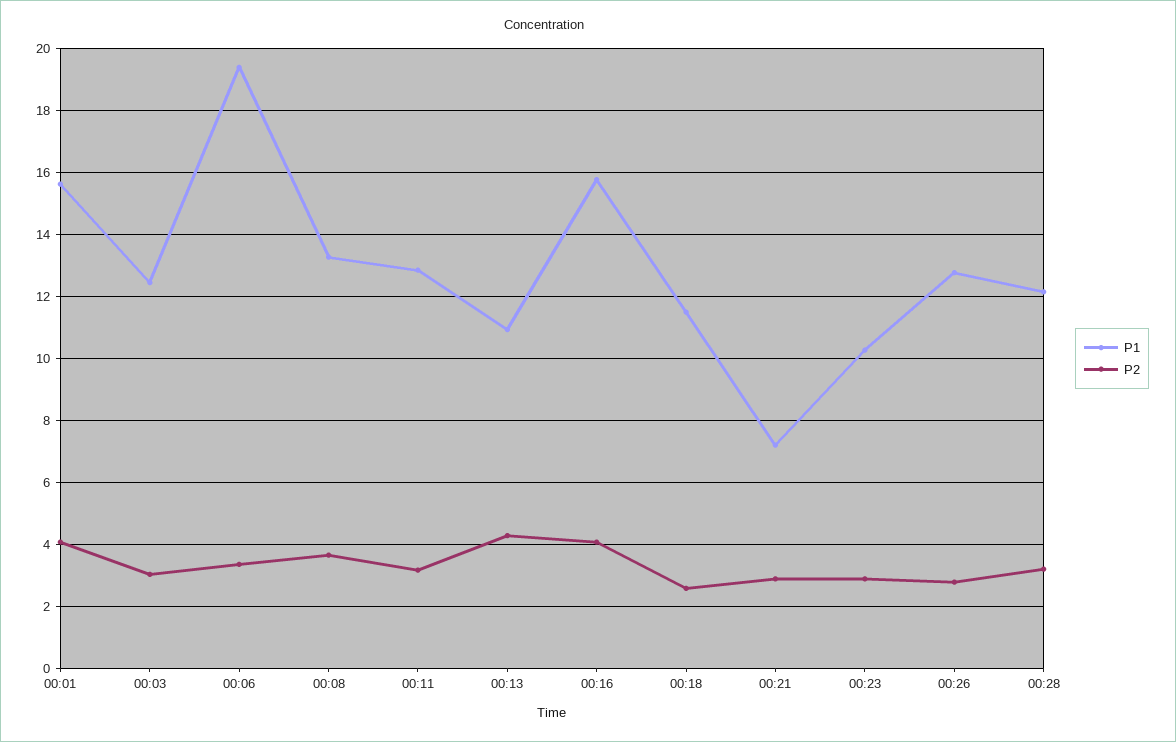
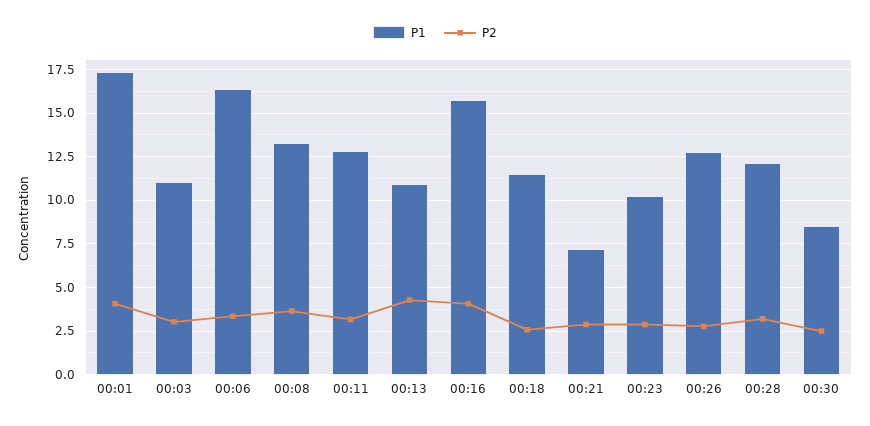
P1, 00:01: 15.6 -> 17.5
P1, 00:03: 12.4 -> 11
P1, 00:06: 19.4 -> 16.5
P1, 00:30: none -> 8.5
P2, 00:30: none -> 2.5

